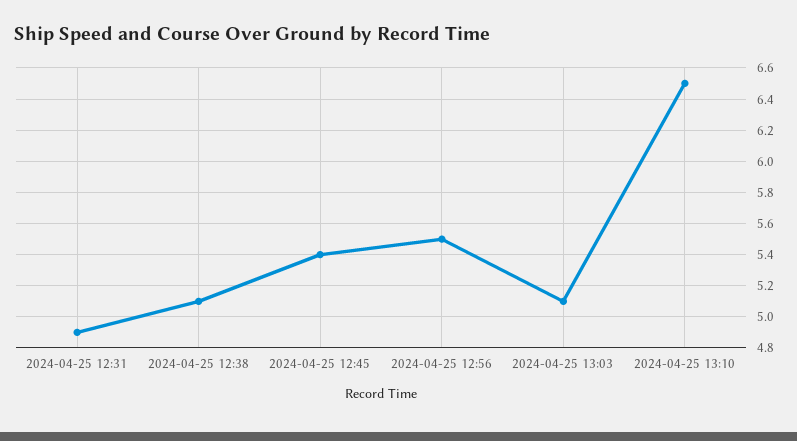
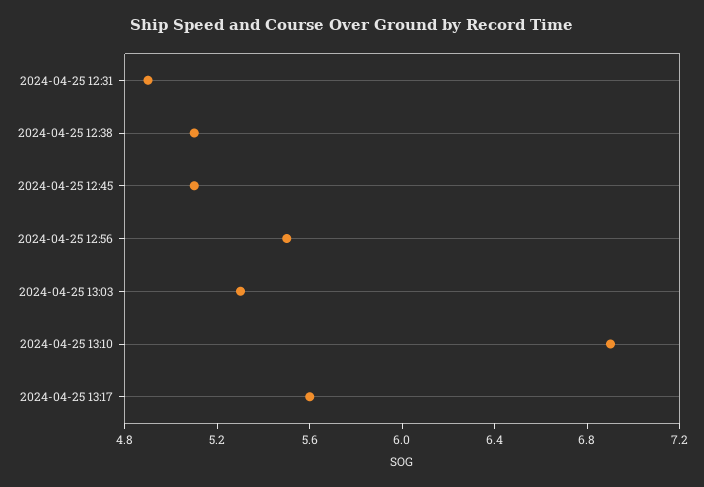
2024-04-25 12:45: 5.4 -> 5.1
2024-04-25 13:03: 5.1 -> 5.3
2024-04-25 13:10: 6.5 -> 6.9
2024-04-25 13:17: none -> 5.6

